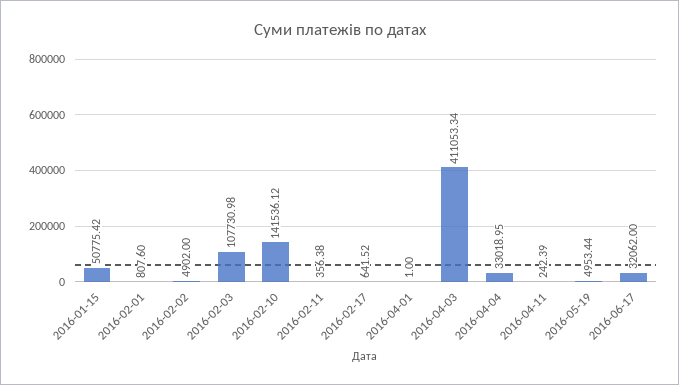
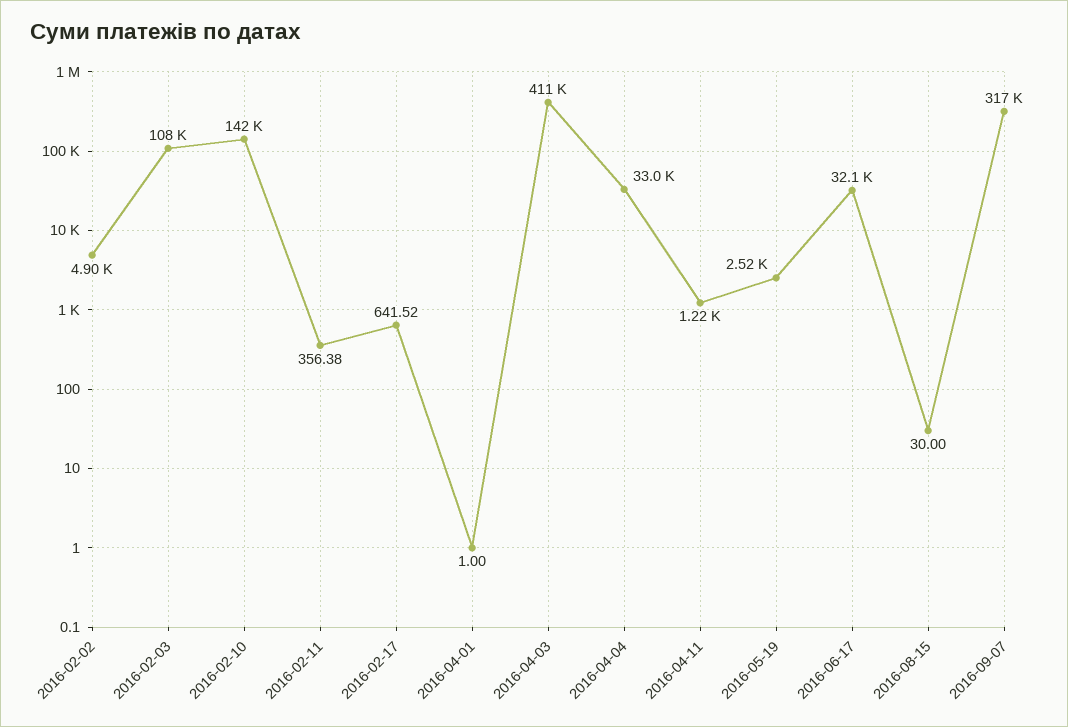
2016-01-15: 50775.42 -> none
2016-02-01: 807.6 -> none
2016-04-11: 242.39 -> 1220
2016-05-19: 4953.44 -> 2520
2016-08-15: none -> 30
2016-09-07: none -> 317000

